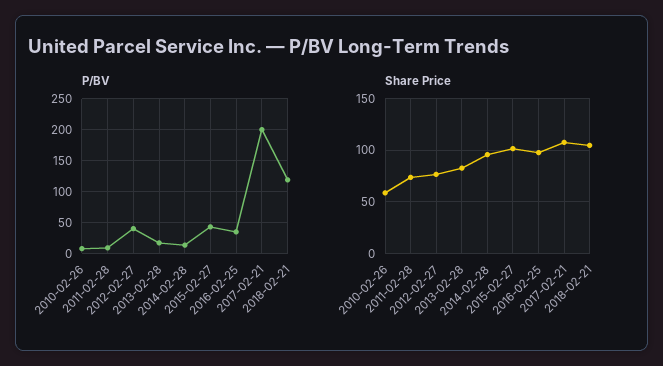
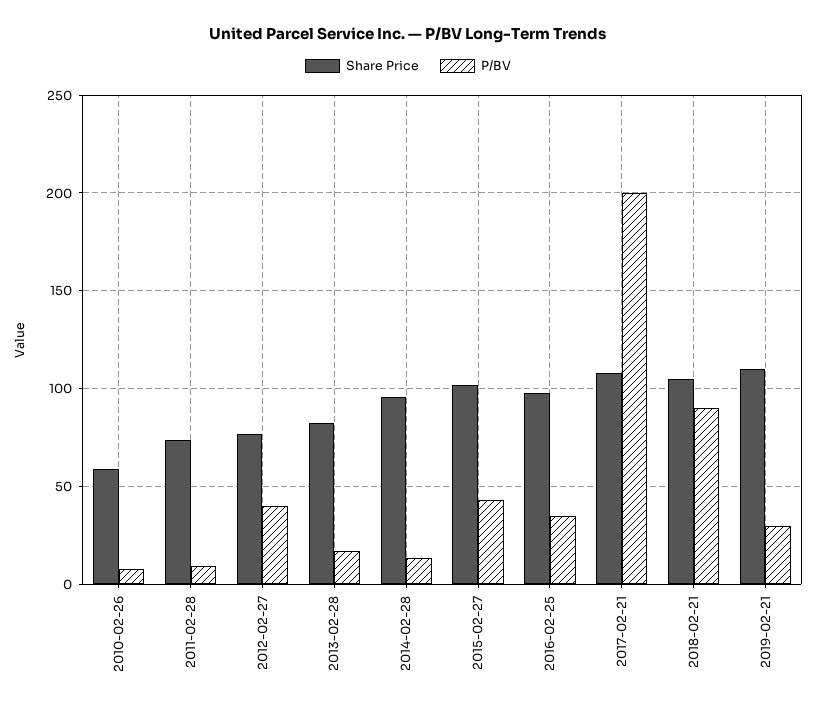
P/BV, 2018-02-21: 120 -> 90
Share Price, 2019-02-21: none -> 110
P/BV, 2019-02-21: none -> 30

